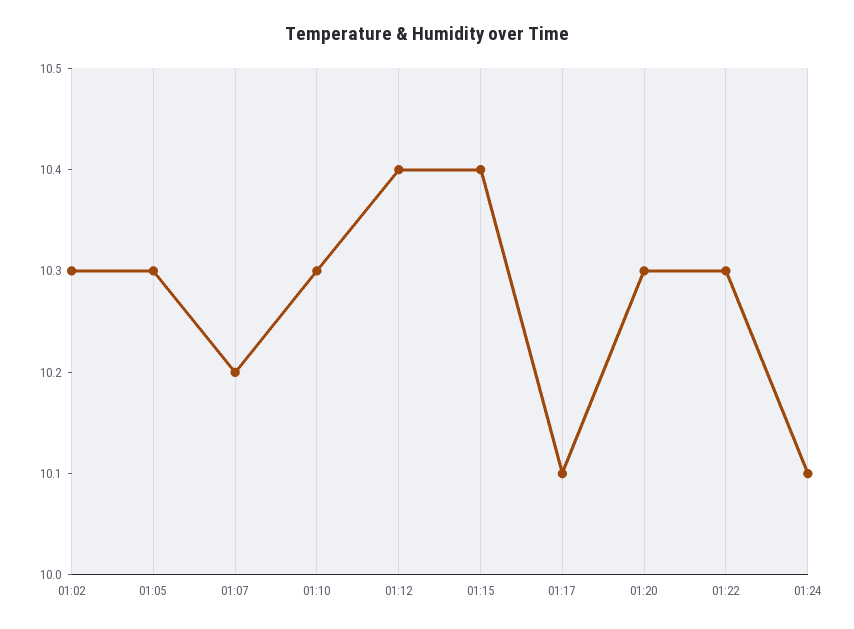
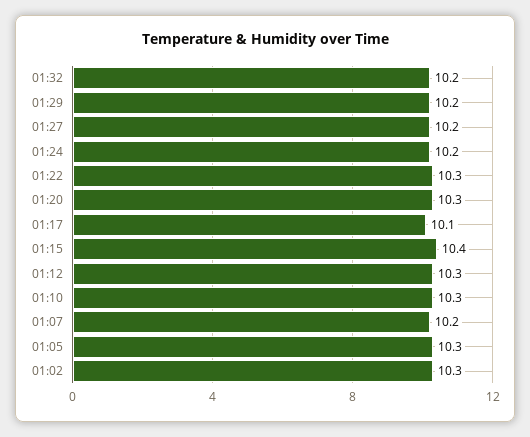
01:12: 10.4 -> 10.3
01:24: 10.1 -> 10.2
01:32: none -> 10.2
01:29: none -> 10.2
01:27: none -> 10.2

